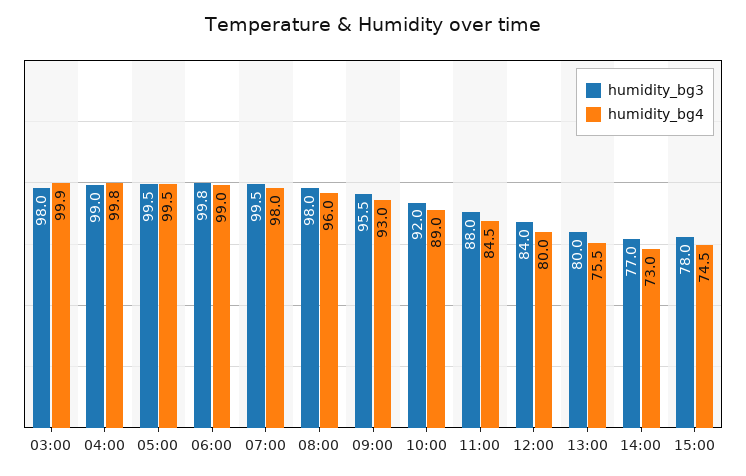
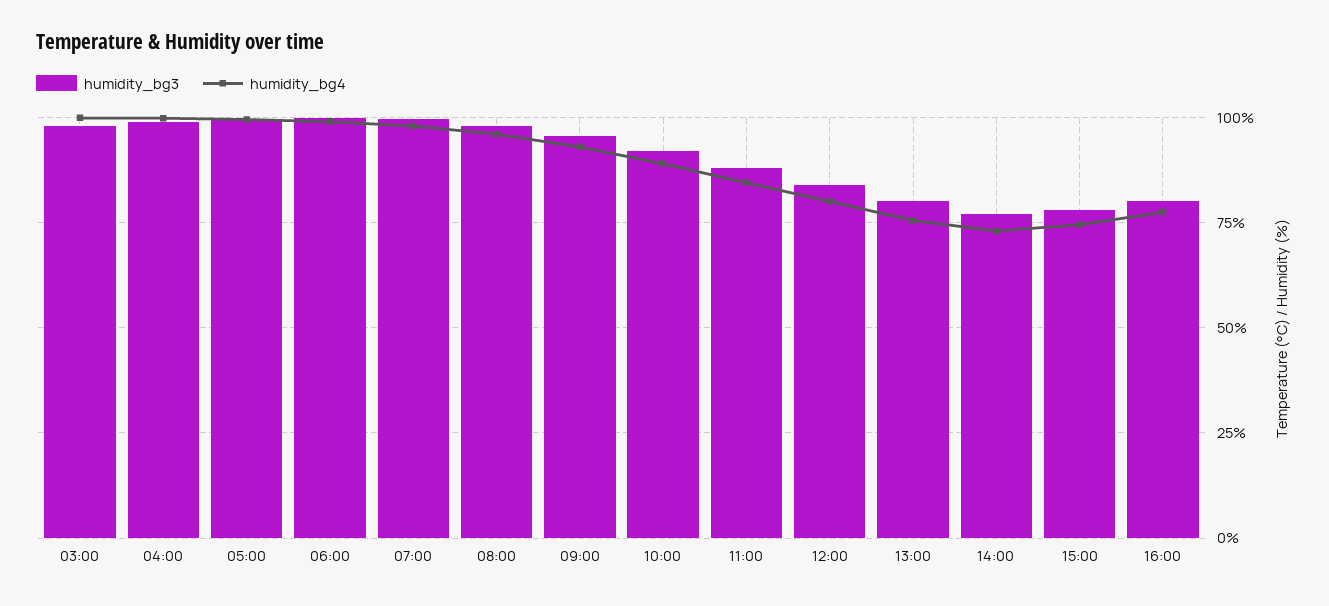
humidity_bg3, 16:00: none -> 80
humidity_bg4, 16:00: none -> 77.5

